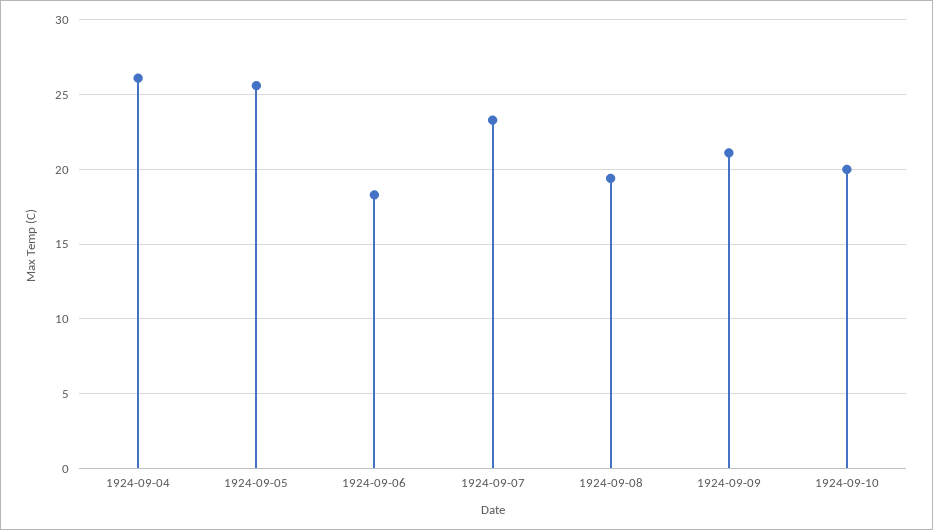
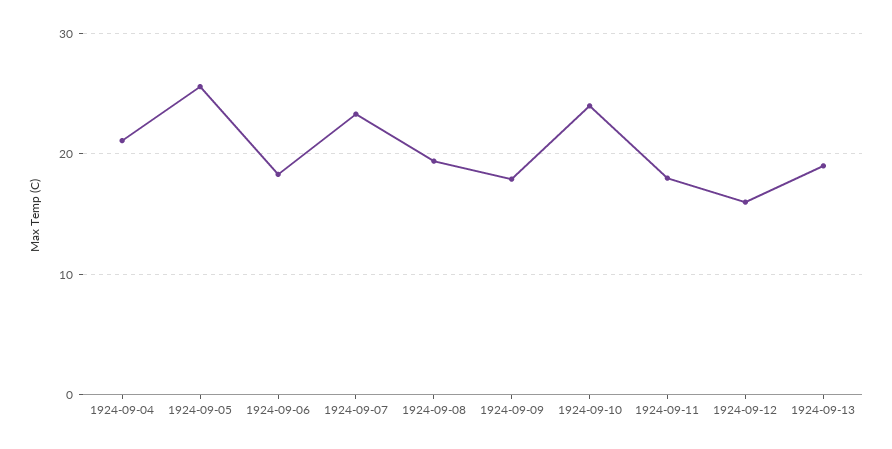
1924-09-04: 26 -> 21
1924-09-09: 21 -> 18
1924-09-10: 20 -> 24
1924-09-11: none -> 18
1924-09-12: none -> 16
1924-09-13: none -> 19

